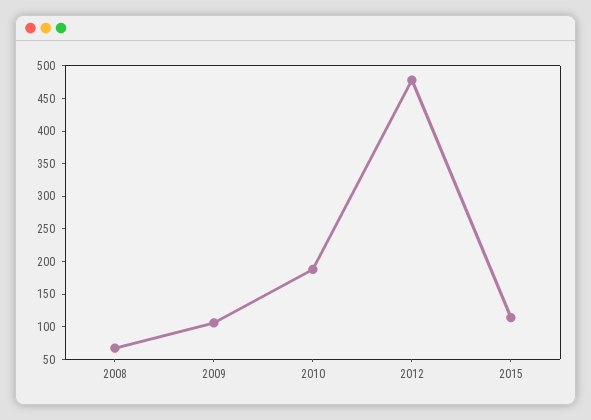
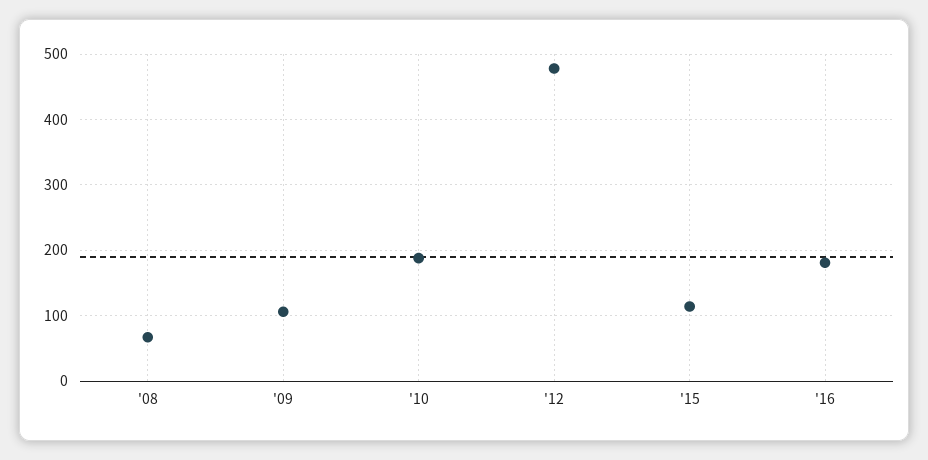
'16: none -> 180

